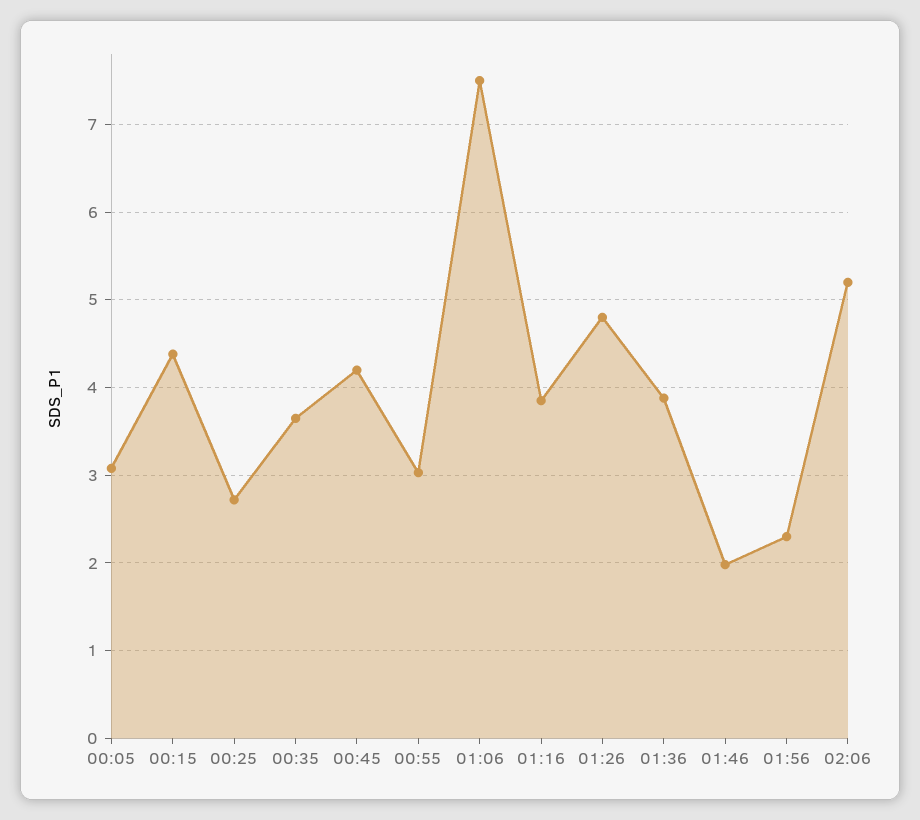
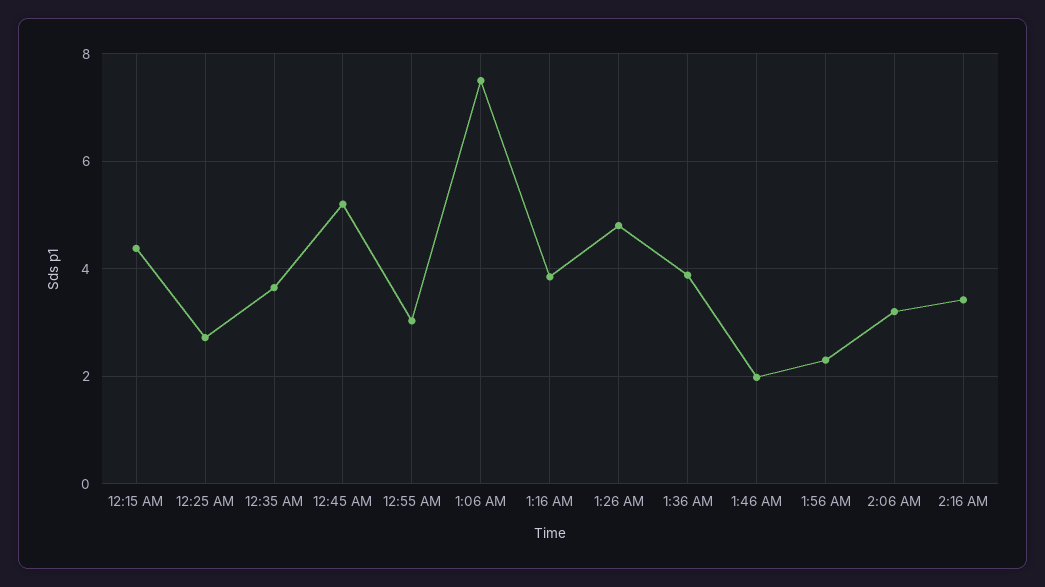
00:05: 3.1 -> none
00:45: 4.2 -> 5.2
02:06: 5.2 -> 3.2
2:16 AM: none -> 3.4

